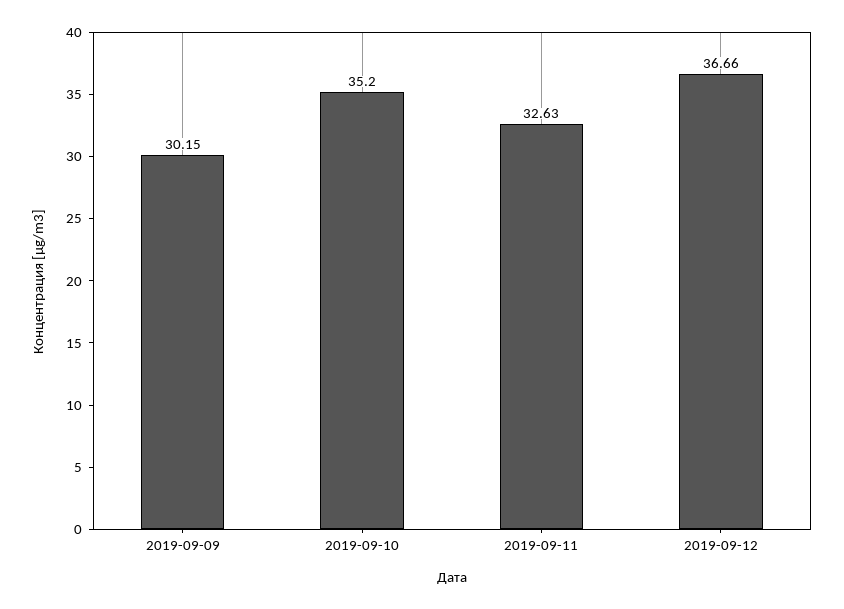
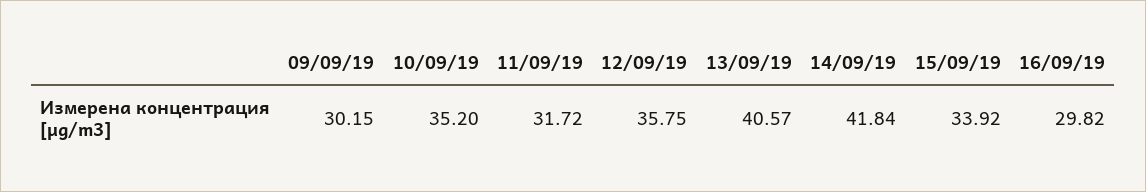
2019-09-11: 32.63 -> 31.72
2019-09-12: 36.66 -> 35.75
13/09/19: none -> 40.57
14/09/19: none -> 41.84
15/09/19: none -> 33.92
16/09/19: none -> 29.82

